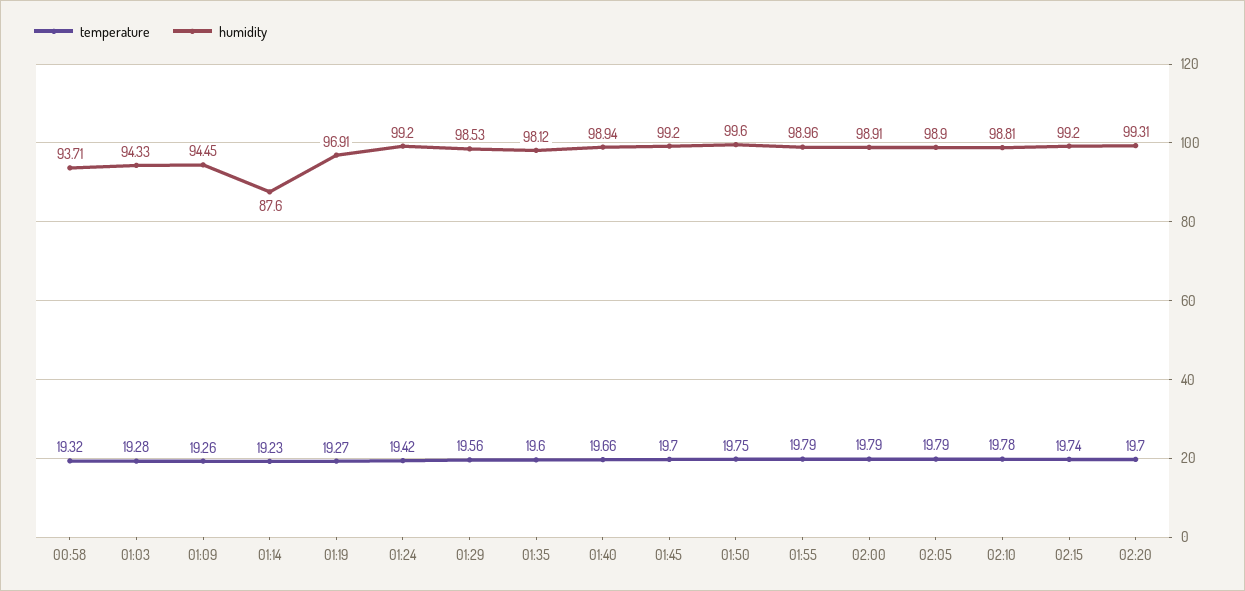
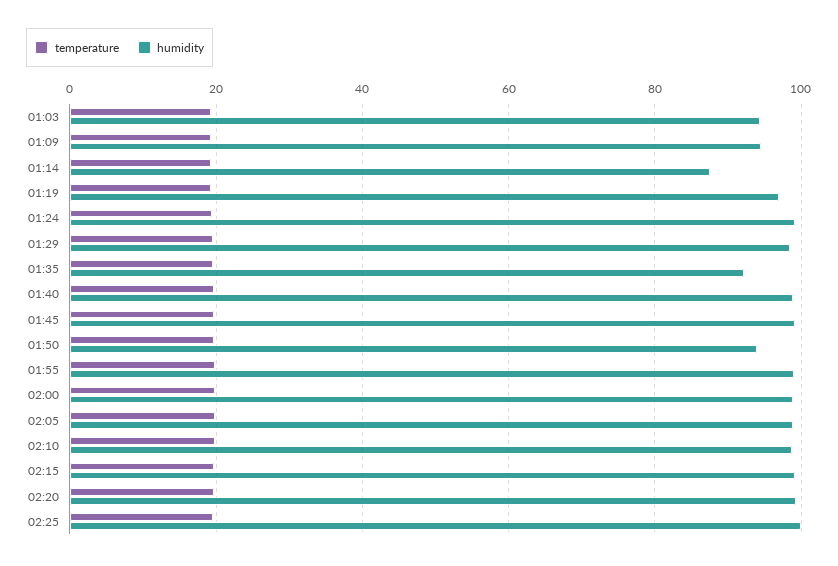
temperature, 00:58: 19.32 -> none
humidity, 00:58: 93.71 -> none
humidity, 01:35: 98.12 -> 92
humidity, 01:50: 99.6 -> 94
temperature, 02:25: none -> 20
humidity, 02:25: none -> 100

